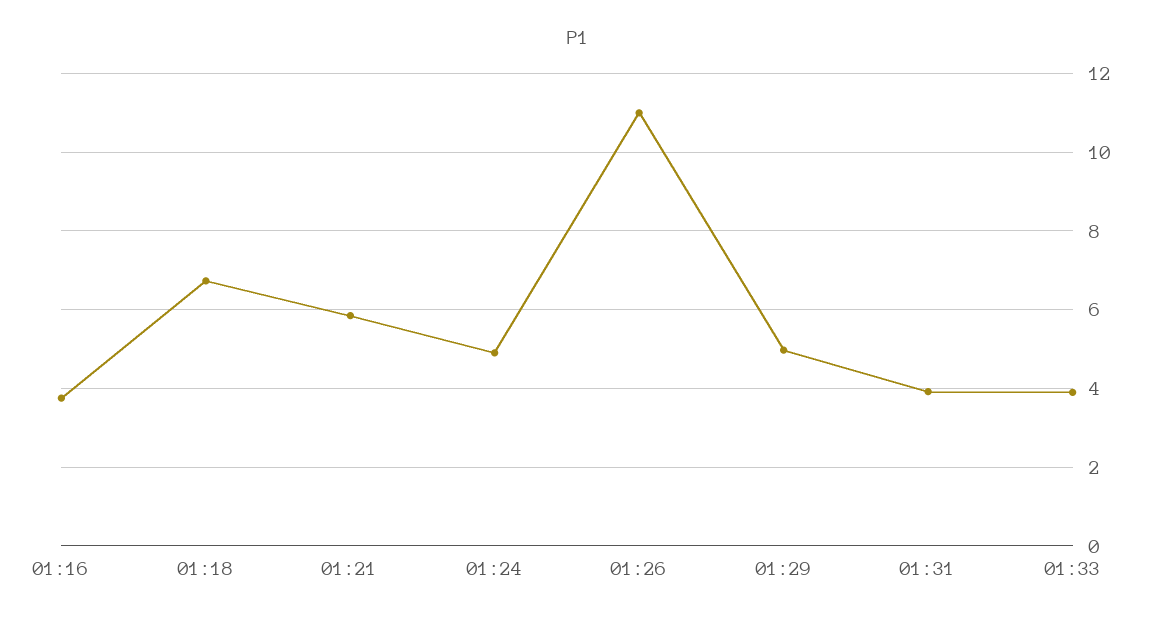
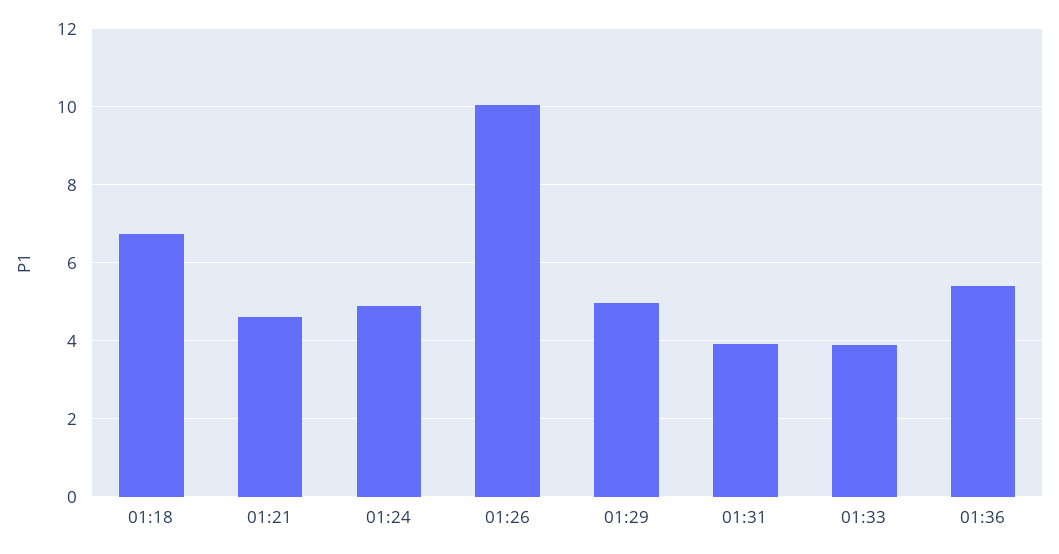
01:16: 3.8 -> none
01:21: 5.8 -> 4.6
01:26: 11 -> 10
01:36: none -> 5.4

